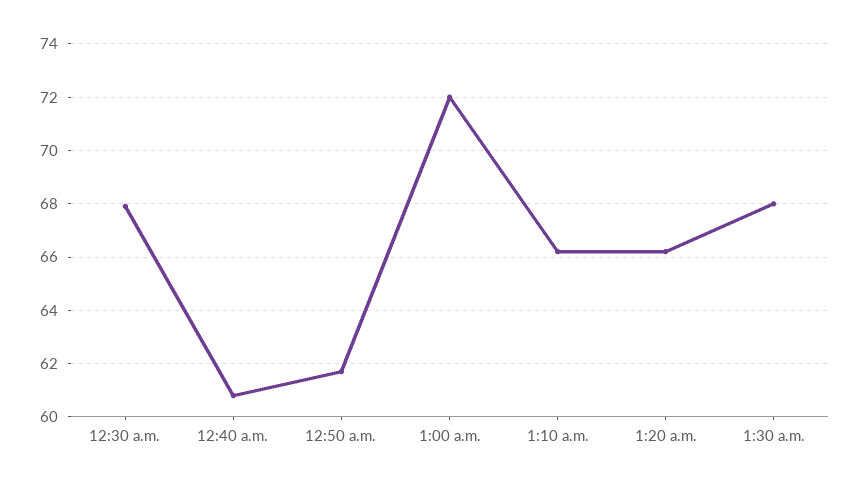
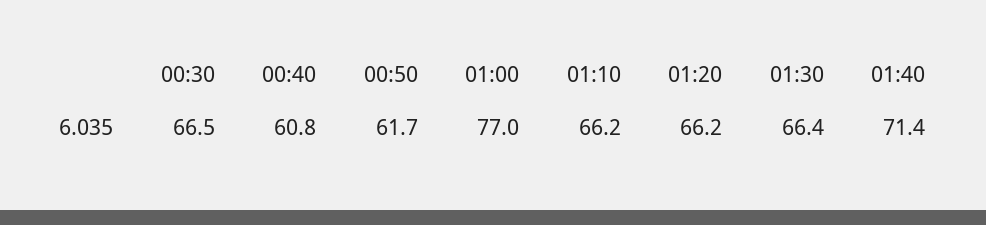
12:30 a.m.: 68 -> 66.5
1:00 a.m.: 72 -> 77
1:30 a.m.: 68 -> 66.4
01:40: none -> 71.4

